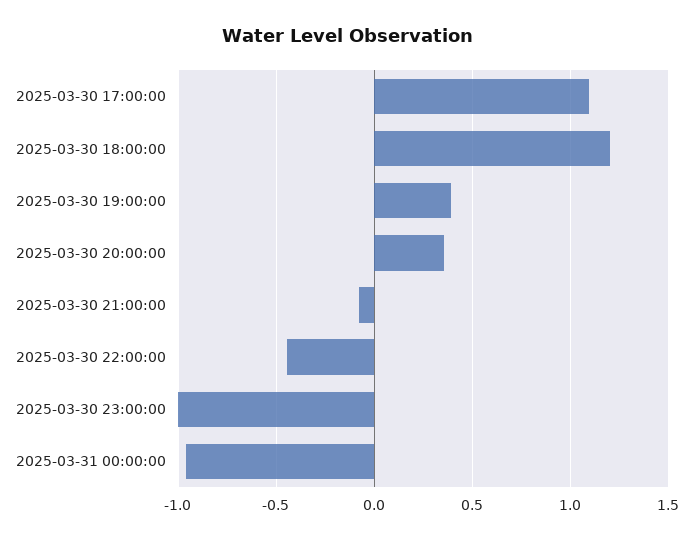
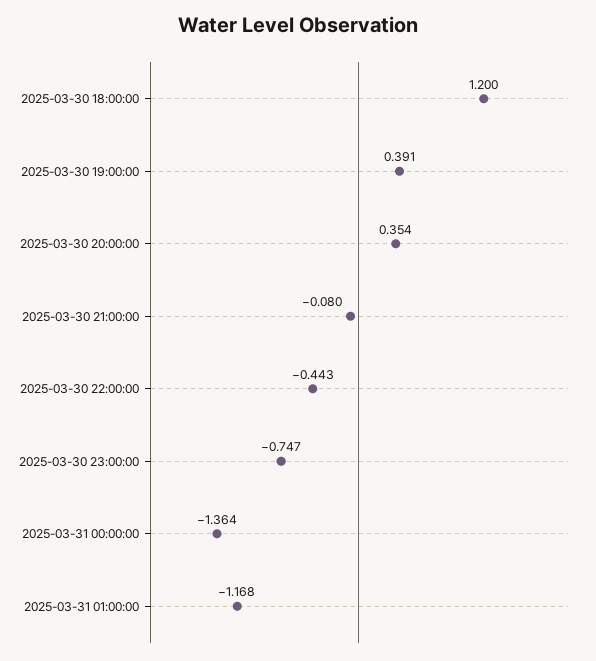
2025-03-30 17:00:00: 1.1 -> none
2025-03-30 23:00:00: -1 -> -0.747
2025-03-31 00:00:00: -0.95 -> -1.364
2025-03-31 01:00:00: none -> -1.168

